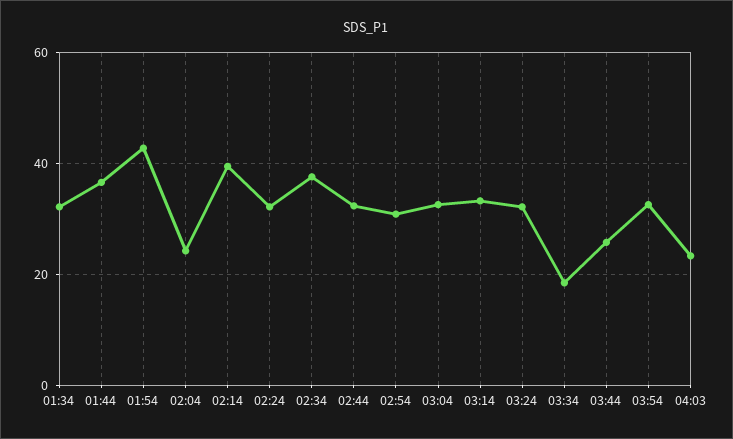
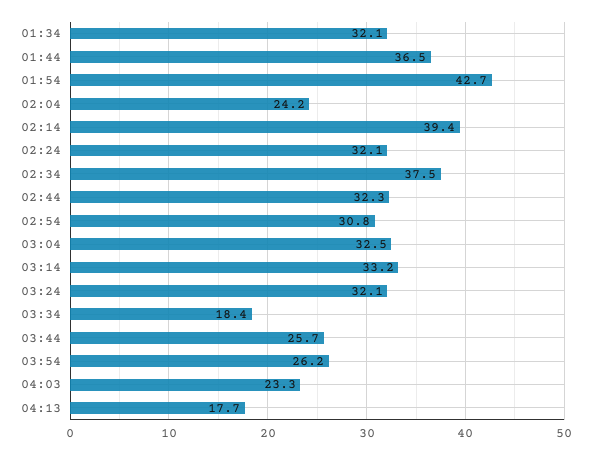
03:54: 32 -> 26.2
04:13: none -> 17.7

